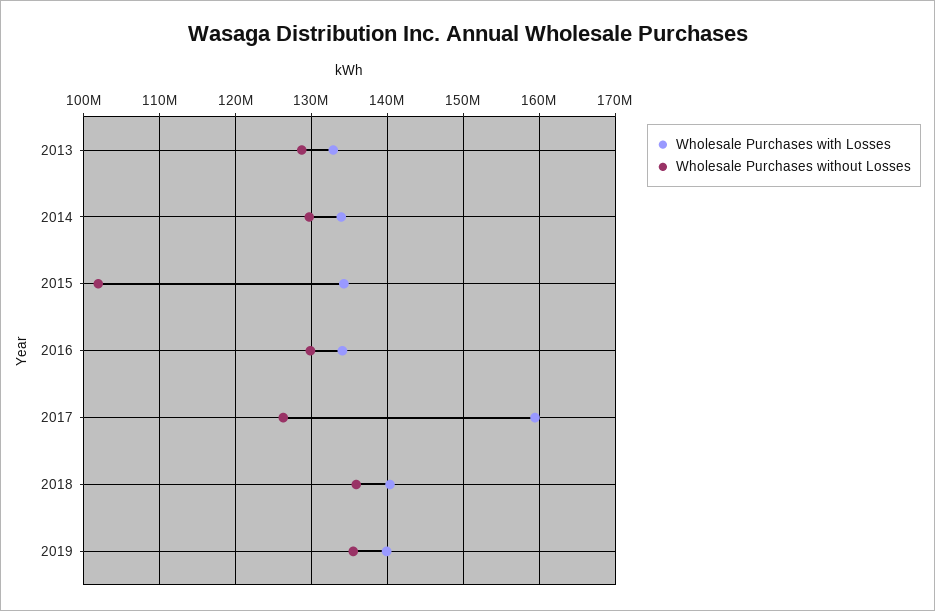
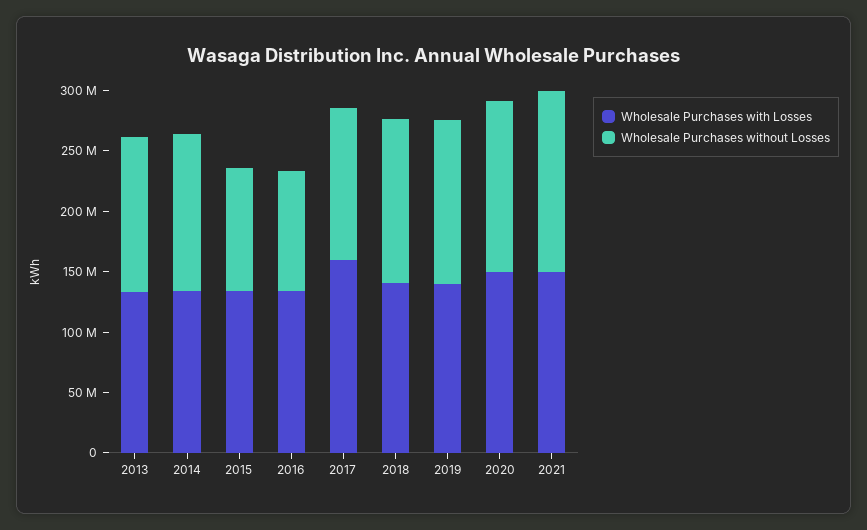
Wholesale Purchases without Losses, 2016: 130000000 -> 100000000
Wholesale Purchases with Losses, 2020: none -> 150000000
Wholesale Purchases without Losses, 2020: none -> 140000000
Wholesale Purchases with Losses, 2021: none -> 150000000
Wholesale Purchases without Losses, 2021: none -> 150000000

